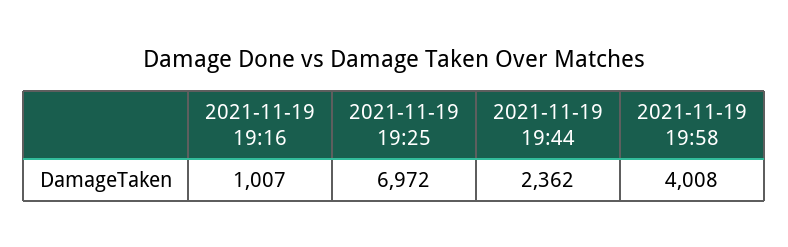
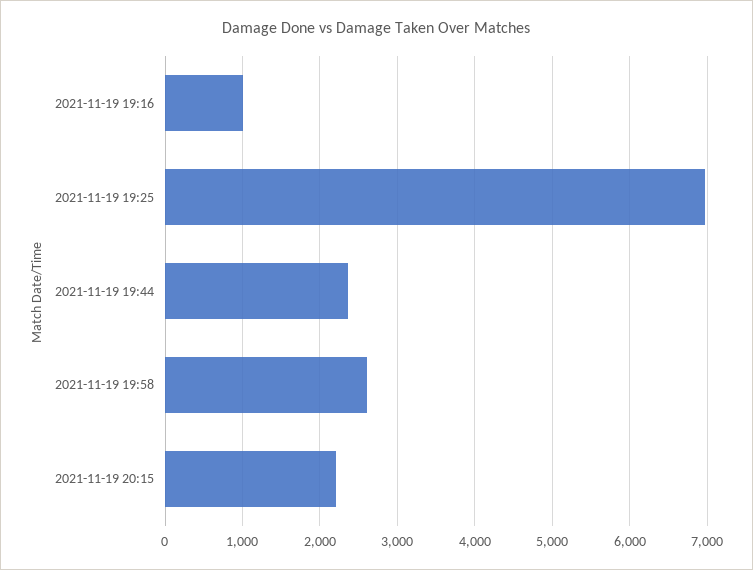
2021-11-19 19:58: 4008 -> 2600
2021-11-19 20:15: none -> 2200

